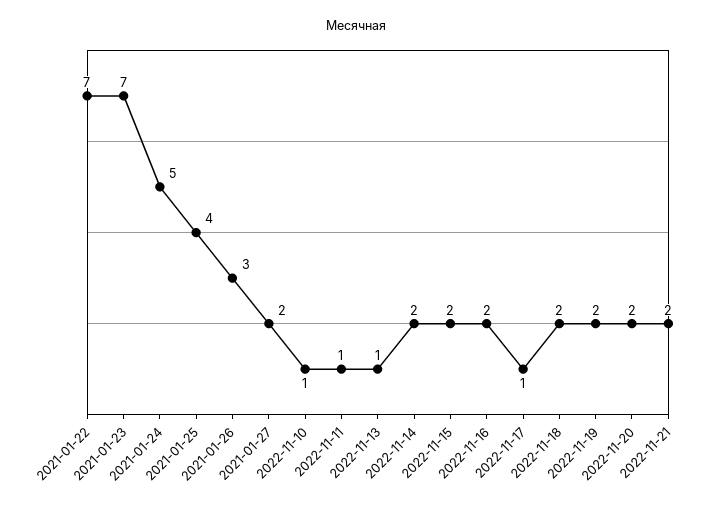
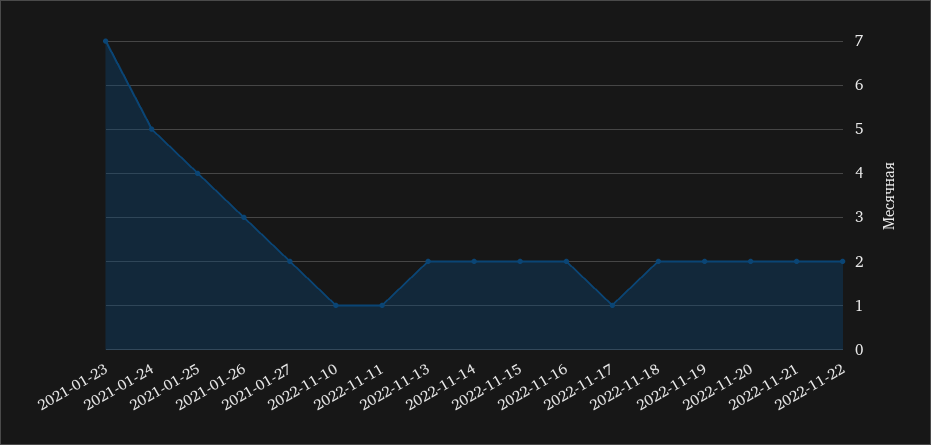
2021-01-22: 7 -> none
2022-11-13: 1 -> 2
2022-11-22: none -> 2

